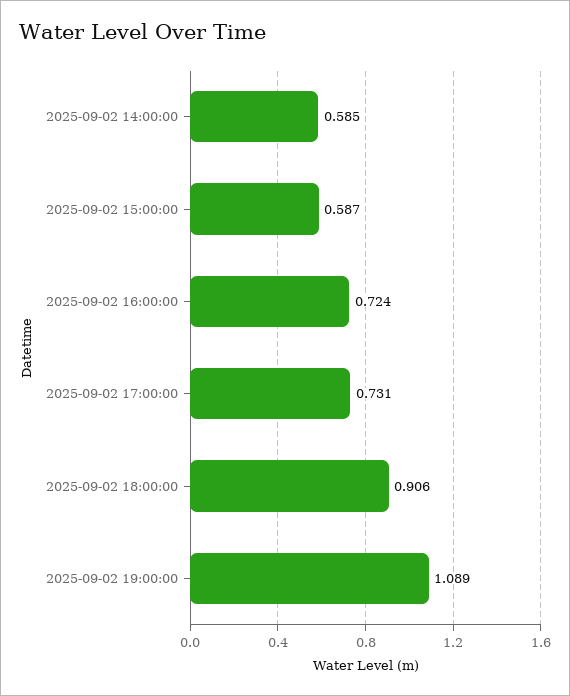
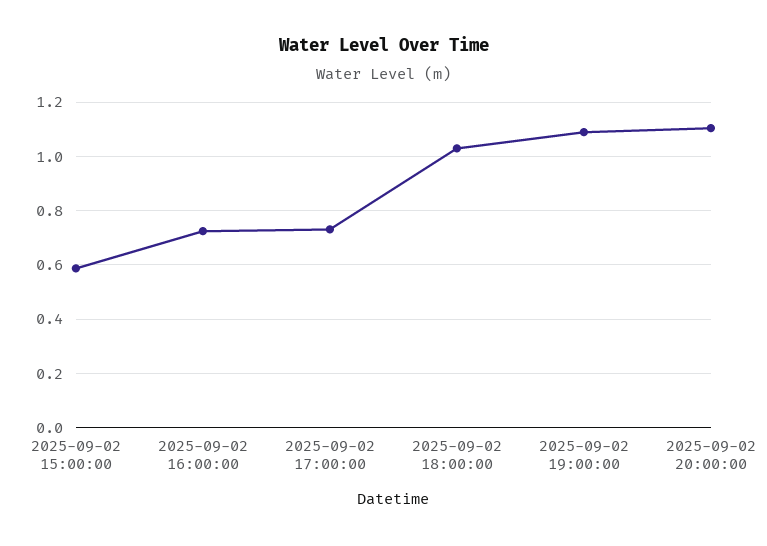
2025-09-02 14:00:00: 0.585 -> none
2025-09-02 18:00:00: 0.906 -> 1.025
2025-09-02 20:00:00: none -> 1.1

